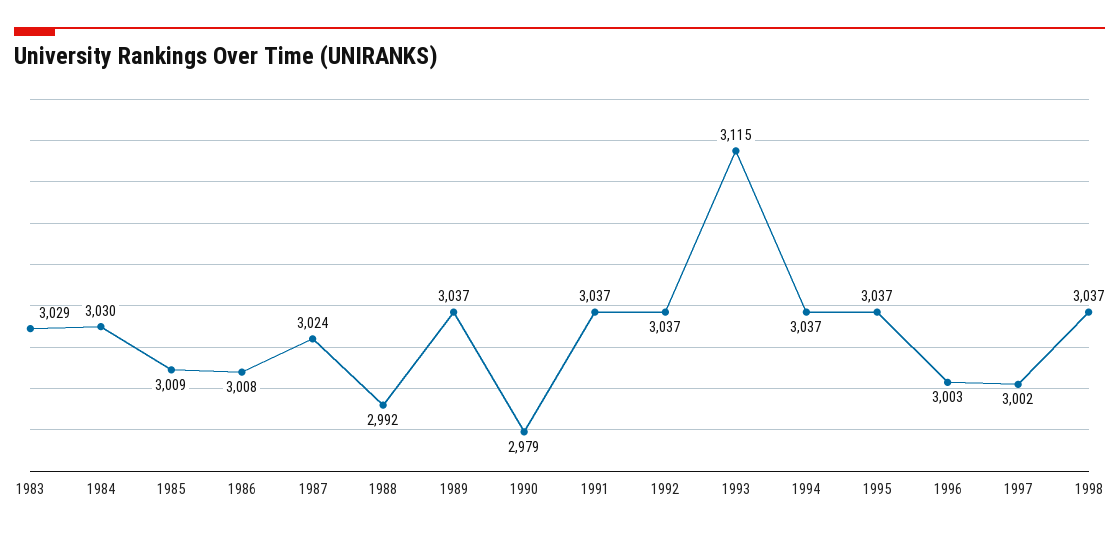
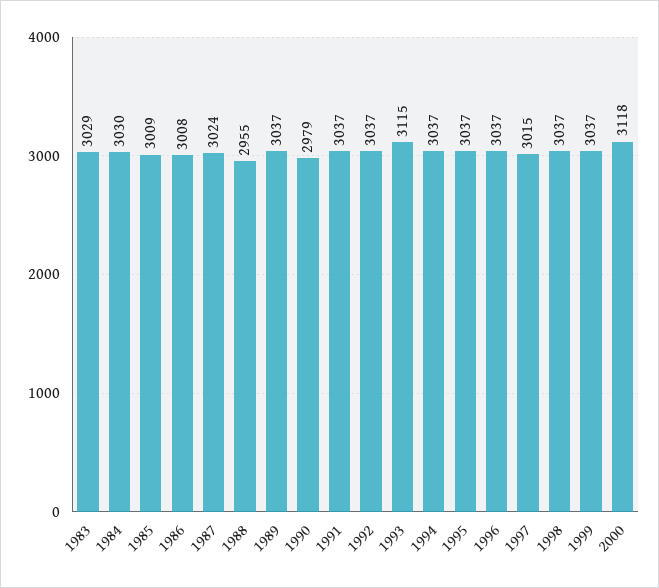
1988: 2992 -> 2955
1996: 3003 -> 3037
1997: 3002 -> 3015
1999: none -> 3037
2000: none -> 3118

